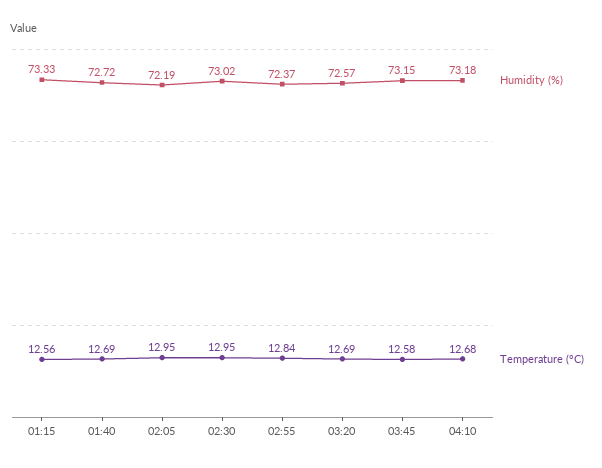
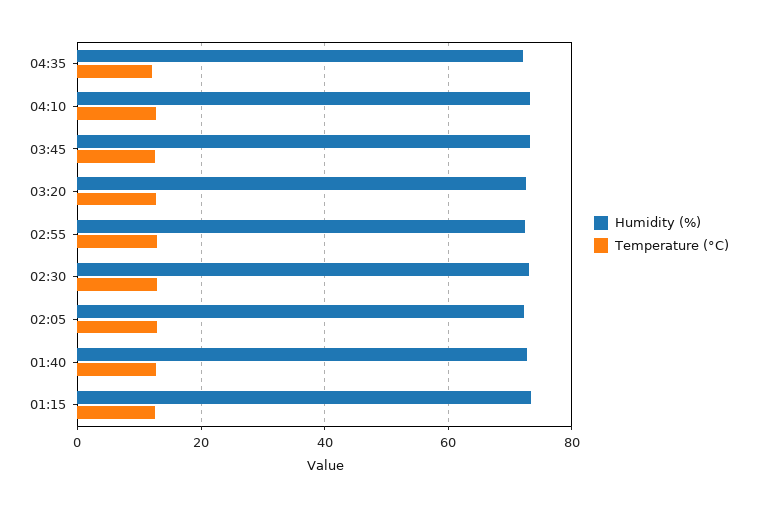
Humidity (%), 04:35: none -> 72
Temperature (°C), 04:35: none -> 12

